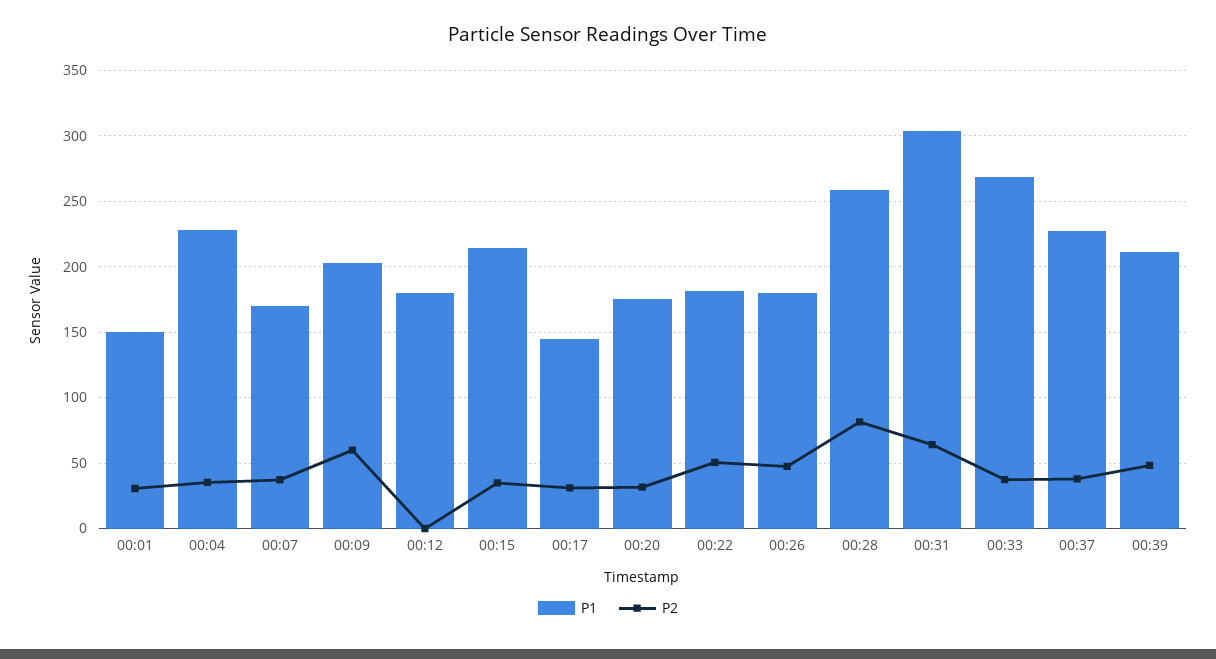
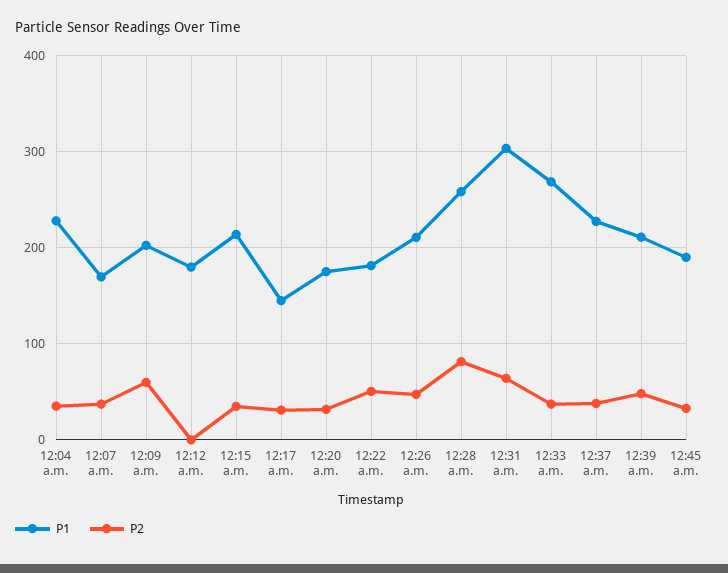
P1, 00:01: 150 -> none
P2, 00:01: 30 -> none
P1, 00:26: 180 -> 210
P1, 12:45 a.m.: none -> 190
P2, 12:45 a.m.: none -> 30

